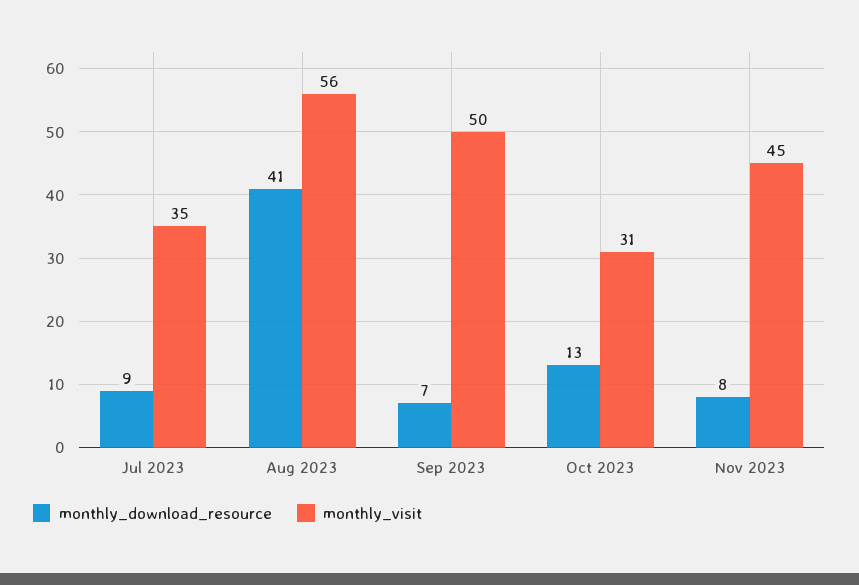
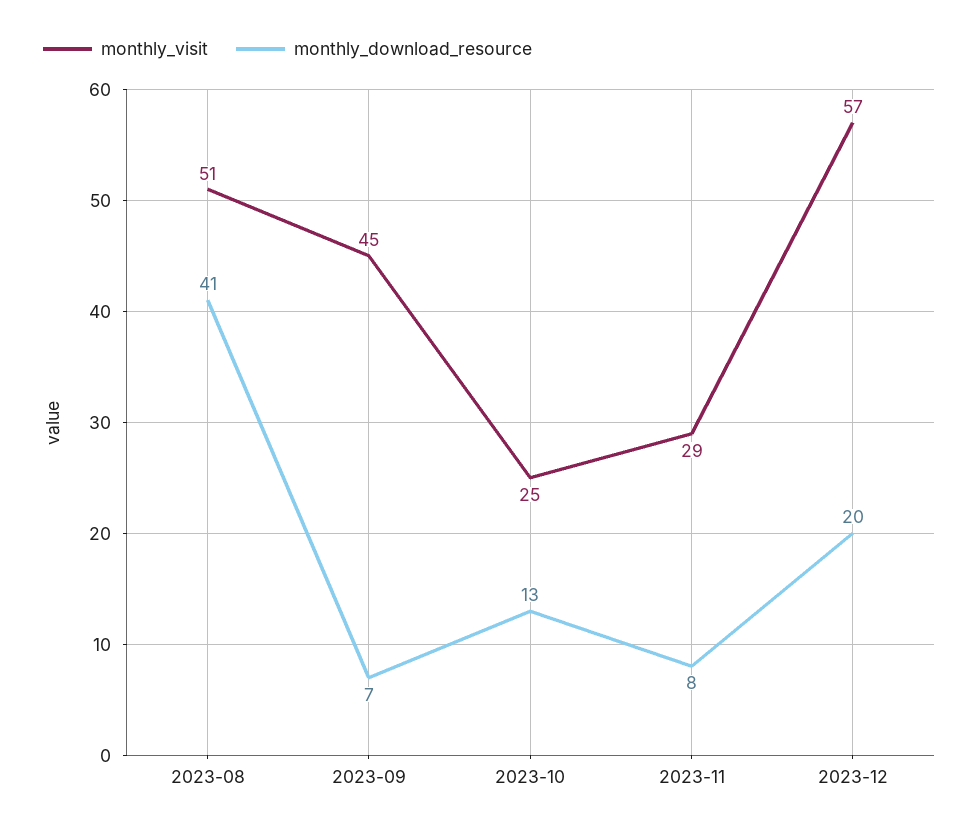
monthly_download_resource, Jul 2023: 9 -> none
monthly_visit, Jul 2023: 35 -> none
monthly_visit, Aug 2023: 56 -> 51
monthly_visit, Sep 2023: 50 -> 45
monthly_visit, Oct 2023: 31 -> 25
monthly_visit, Nov 2023: 45 -> 29
monthly_visit, 2023-12: none -> 57
monthly_download_resource, 2023-12: none -> 20

